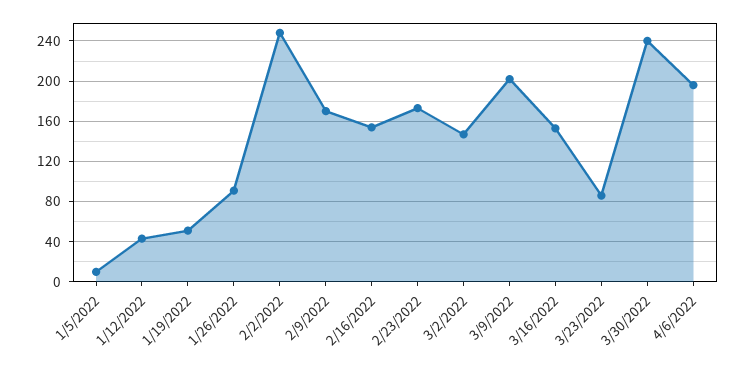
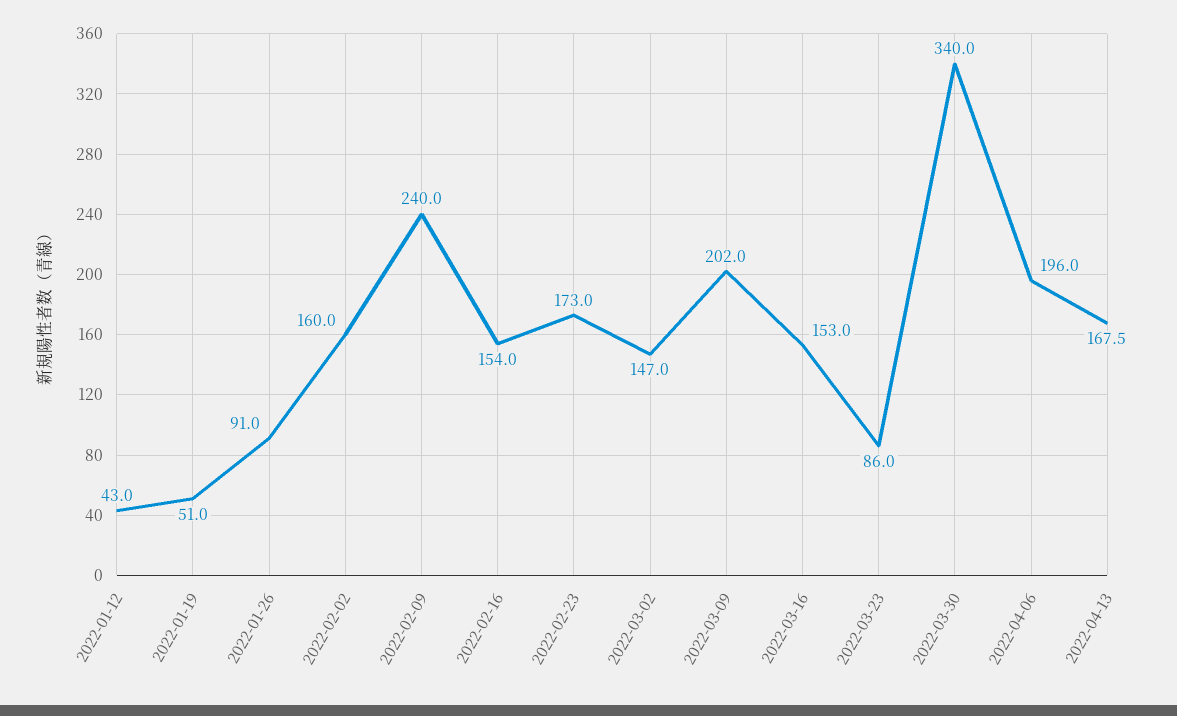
1/5/2022: 10 -> none
2/2/2022: 250 -> 160
2/9/2022: 170 -> 240
3/30/2022: 240 -> 340
2022-04-13: none -> 167.5

